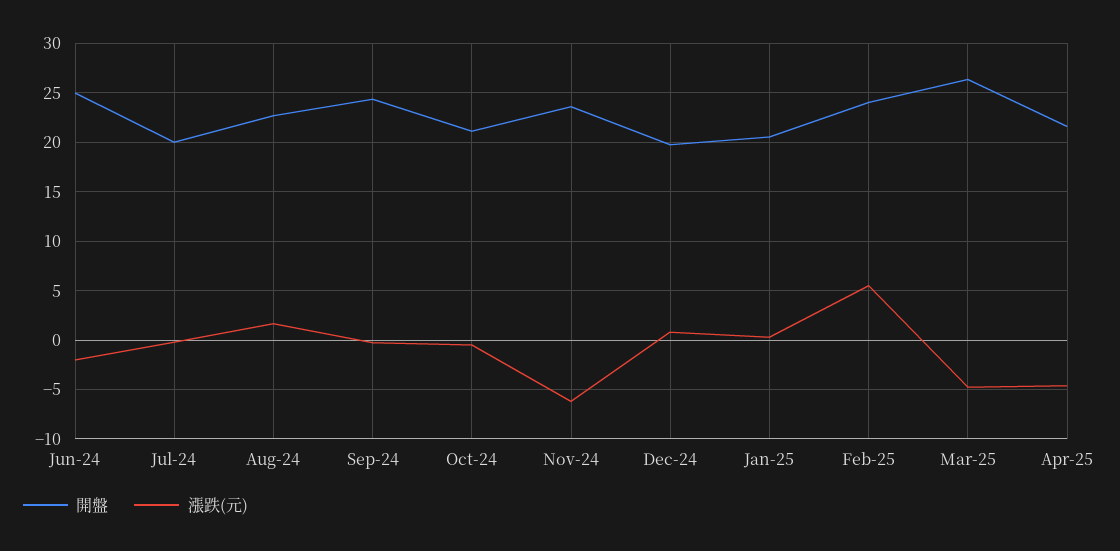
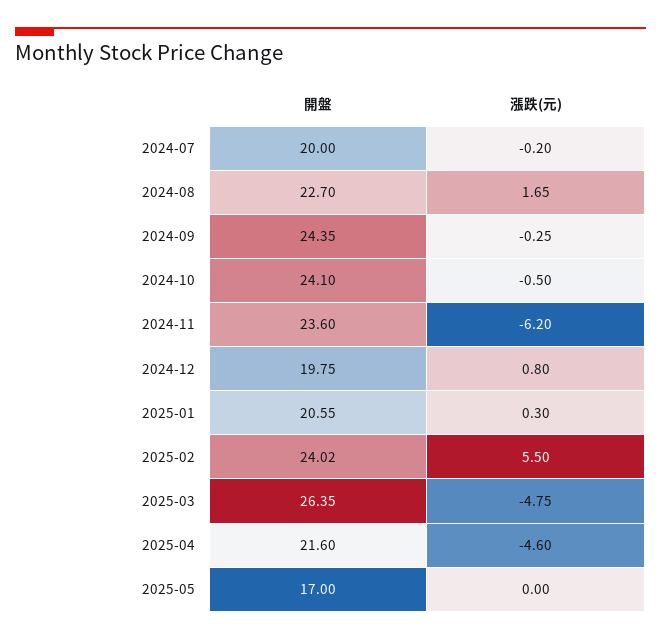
開盤, Jun-24: 25 -> none
漲跌(元), Jun-24: -2 -> none
開盤, Oct-24: 21 -> 24.1
開盤, 2025-05: none -> 17
漲跌(元), 2025-05: none -> 0

